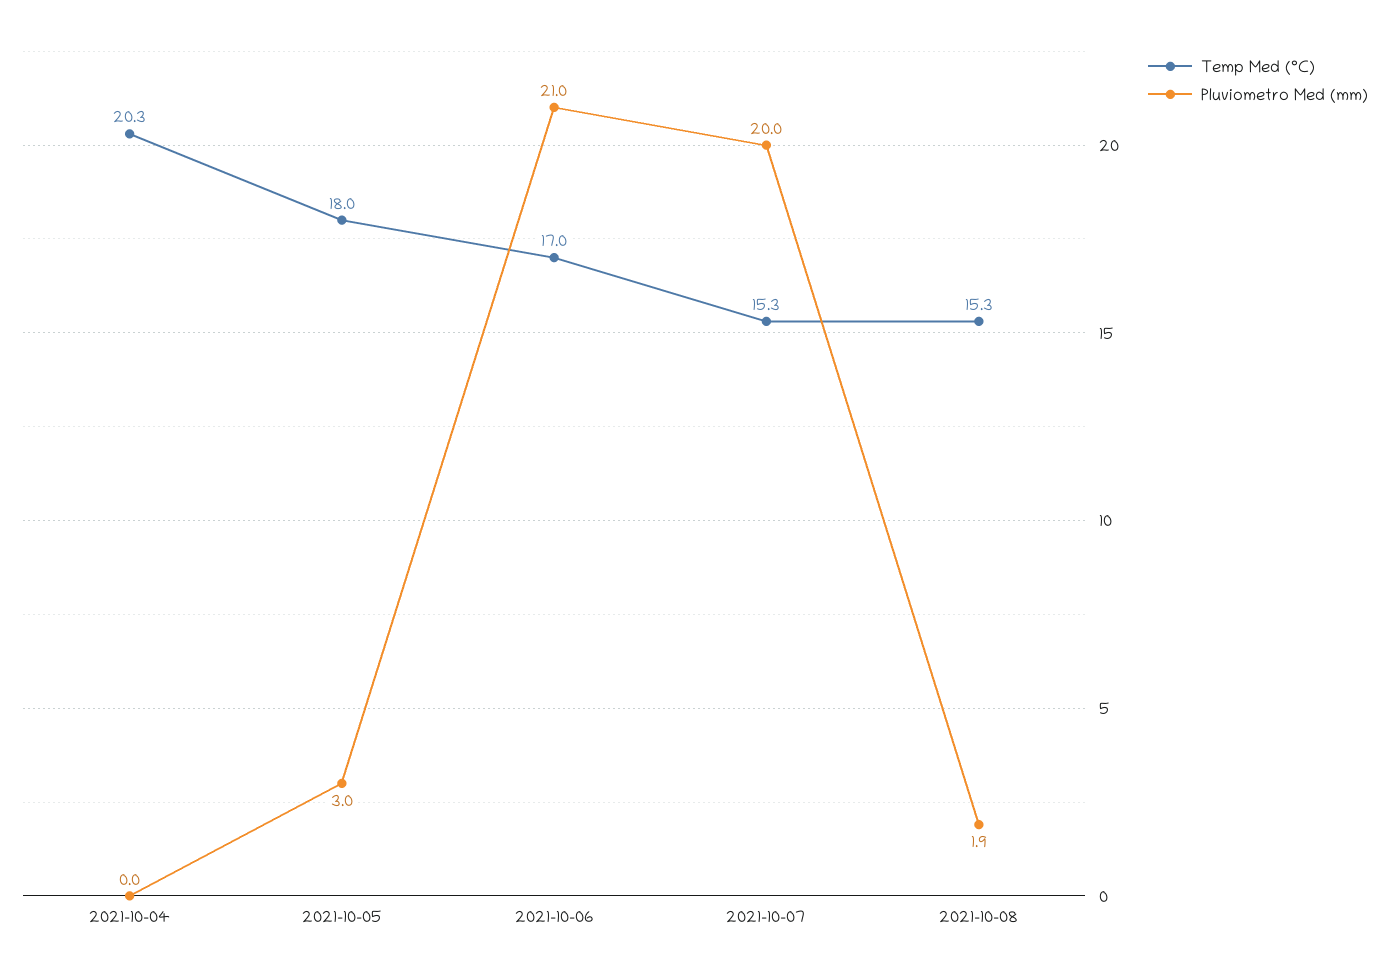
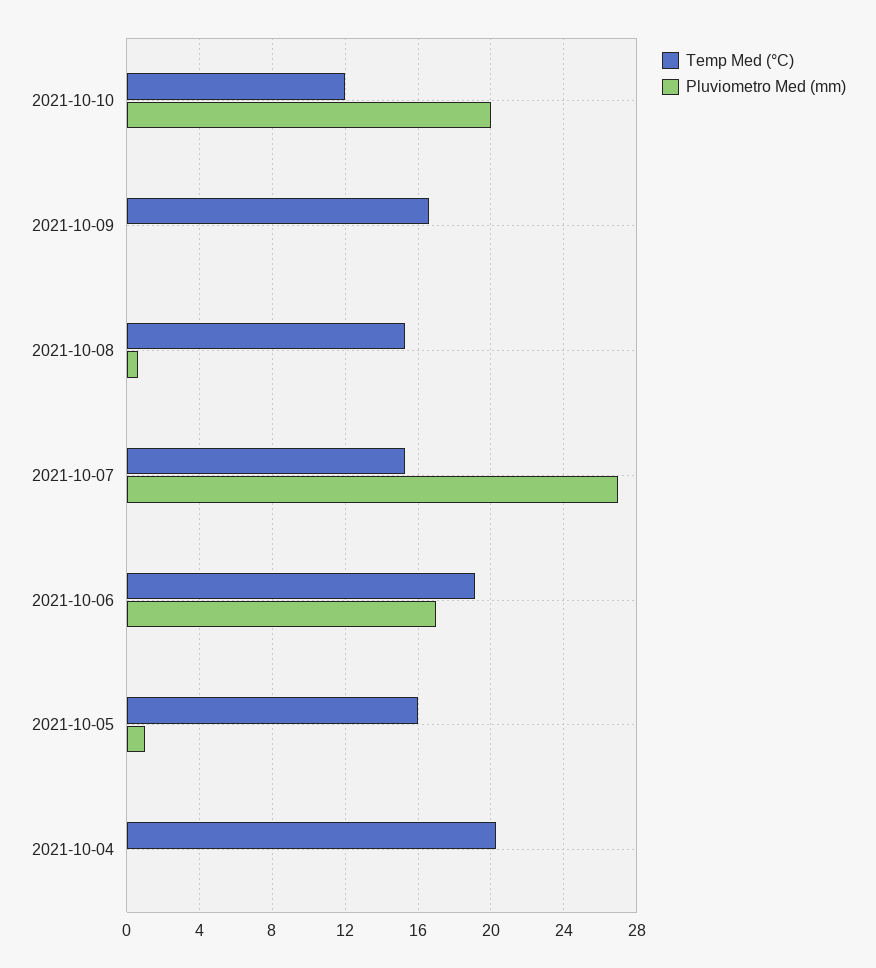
Temp Med (°C), 2021-10-05: 18 -> 16
Pluviometro Med (mm), 2021-10-05: 3 -> 1
Temp Med (°C), 2021-10-06: 17 -> 19
Pluviometro Med (mm), 2021-10-06: 21 -> 17
Pluviometro Med (mm), 2021-10-07: 20 -> 27
Pluviometro Med (mm), 2021-10-08: 1.9 -> 0.5
Temp Med (°C), 2021-10-10: none -> 12
Pluviometro Med (mm), 2021-10-10: none -> 20
Temp Med (°C), 2021-10-09: none -> 16.5
Pluviometro Med (mm), 2021-10-09: none -> 0

